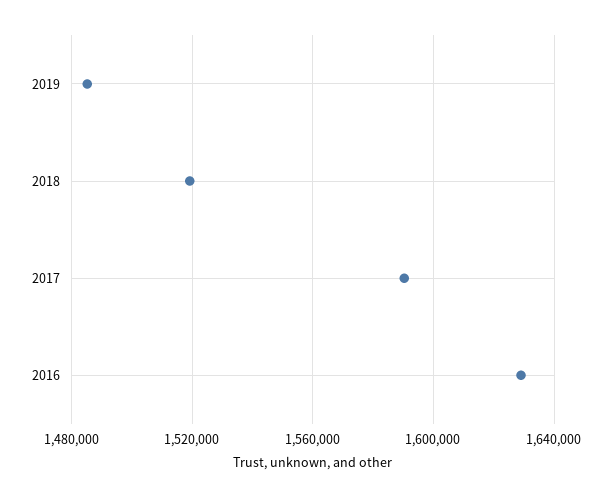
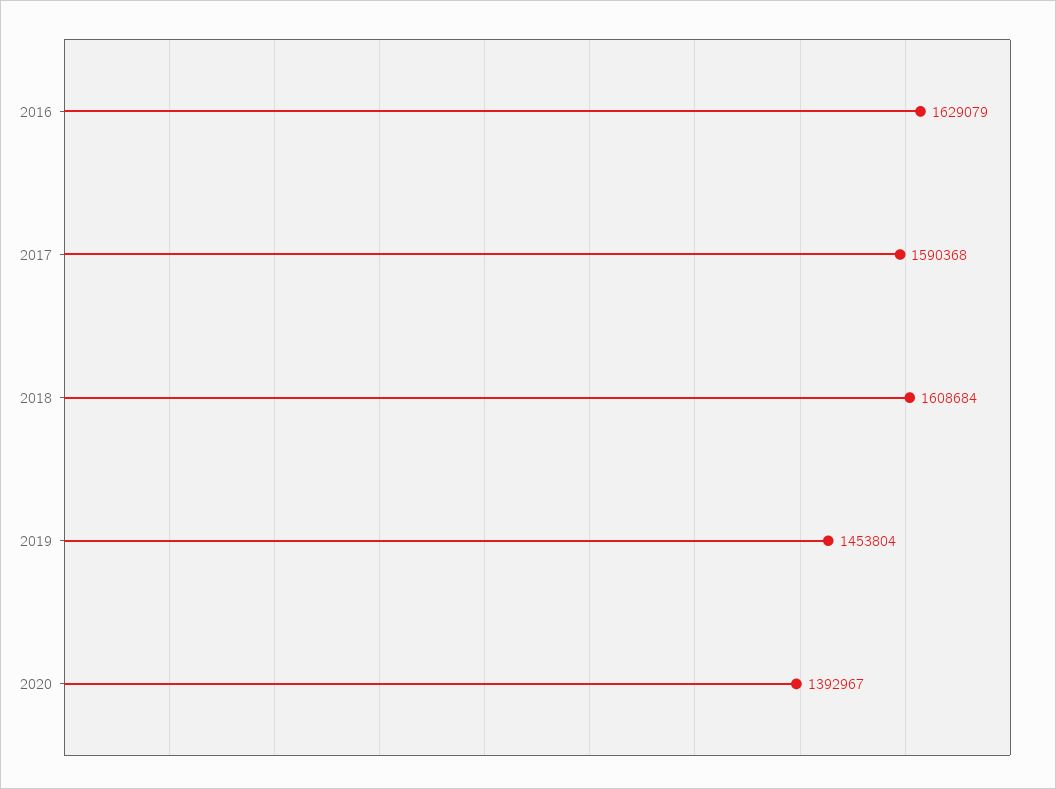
2019: 1485000 -> 1453804
2018: 1520000 -> 1608684
2020: none -> 1392967

